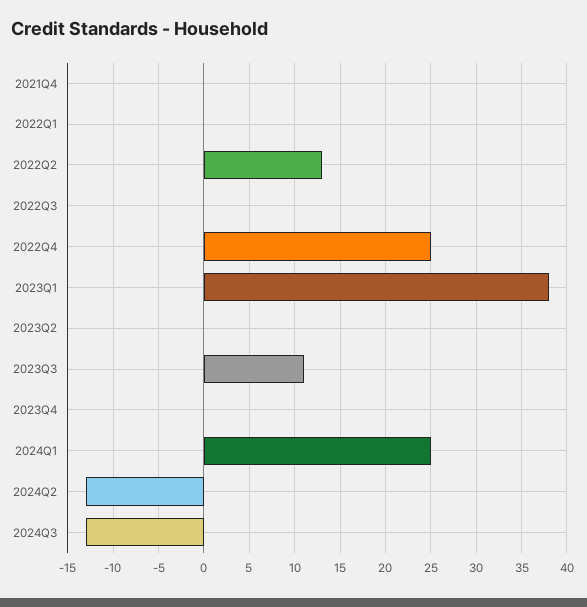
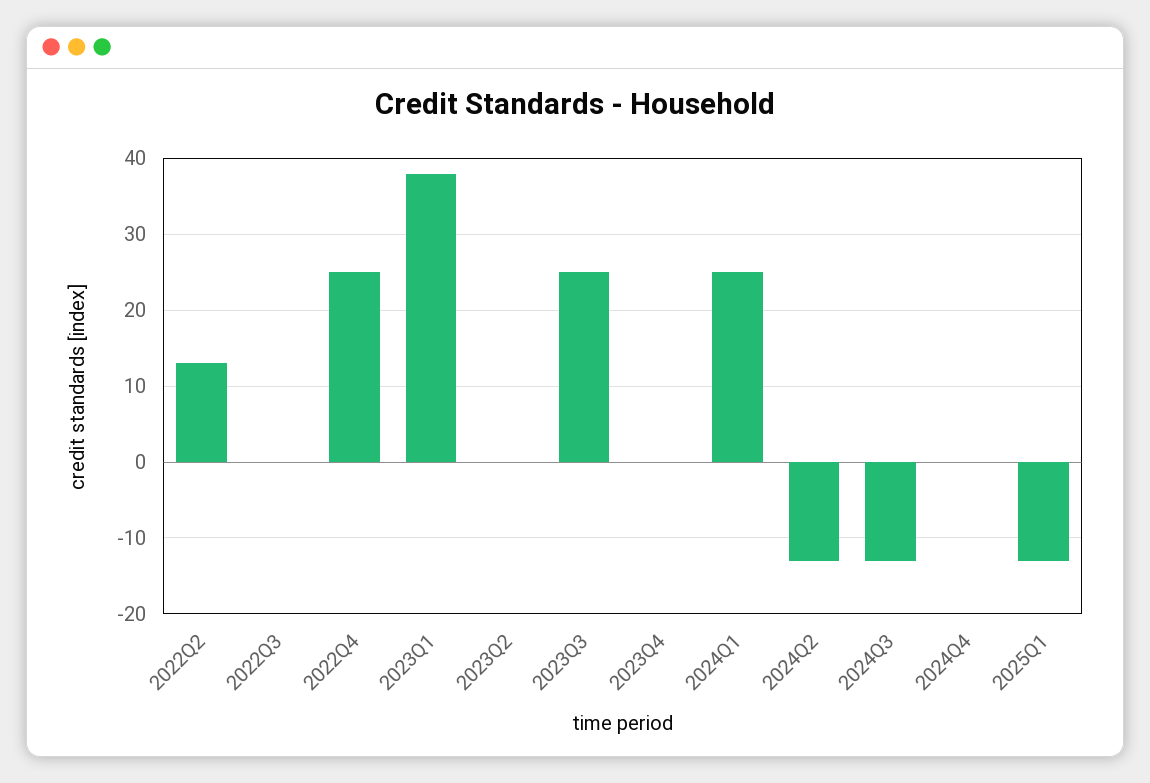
2021Q4: 0 -> none
2022Q1: 0 -> none
2023Q3: 11 -> 25
2024Q4: none -> 0
2025Q1: none -> -13

